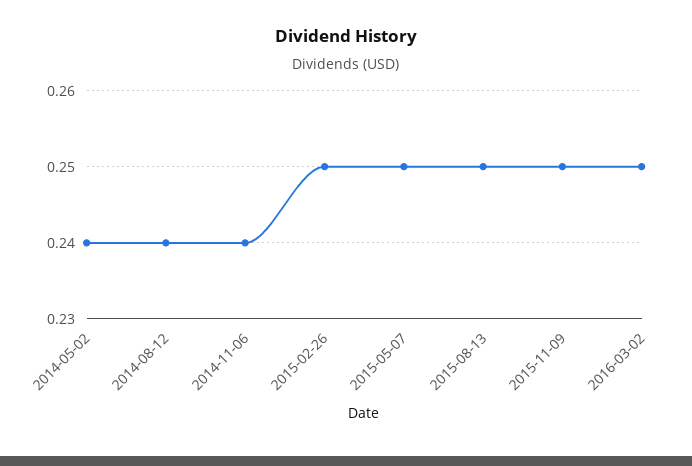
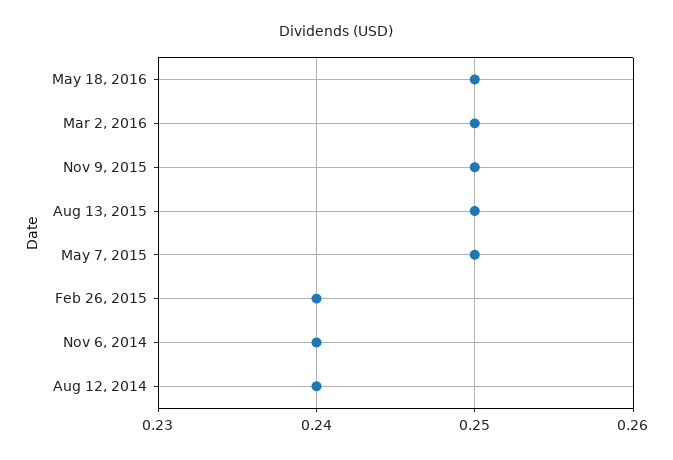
2014-05-02: 0.24 -> none
2015-02-26: 0.25 -> 0.24
May 18, 2016: none -> 0.25

